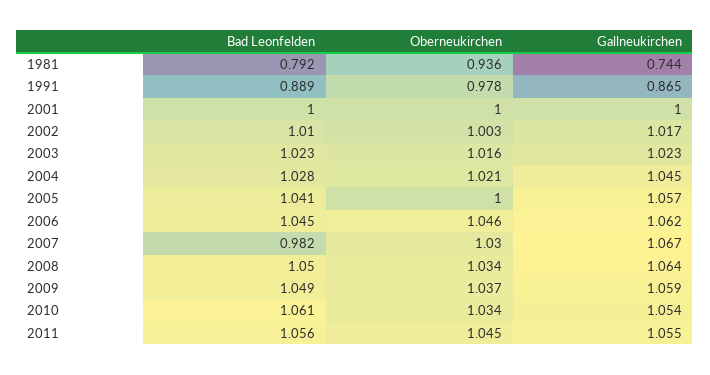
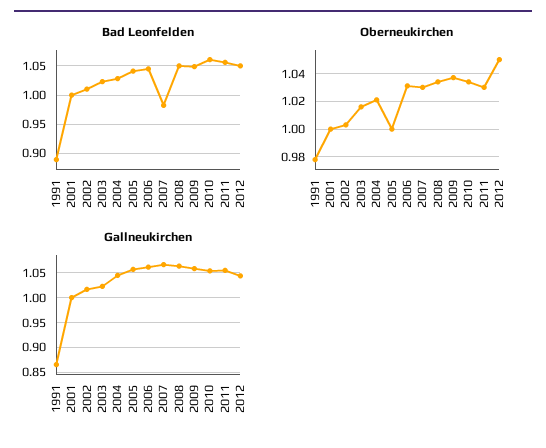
Bad Leonfelden, 1981: 0.792 -> none
Oberneukirchen, 1981: 0.936 -> none
Gallneukirchen, 1981: 0.744 -> none
Oberneukirchen, 2006: 1.046 -> 1.03
Oberneukirchen, 2011: 1.045 -> 1.03
Bad Leonfelden, 2012: none -> 1.05
Oberneukirchen, 2012: none -> 1.05
Gallneukirchen, 2012: none -> 1.05

